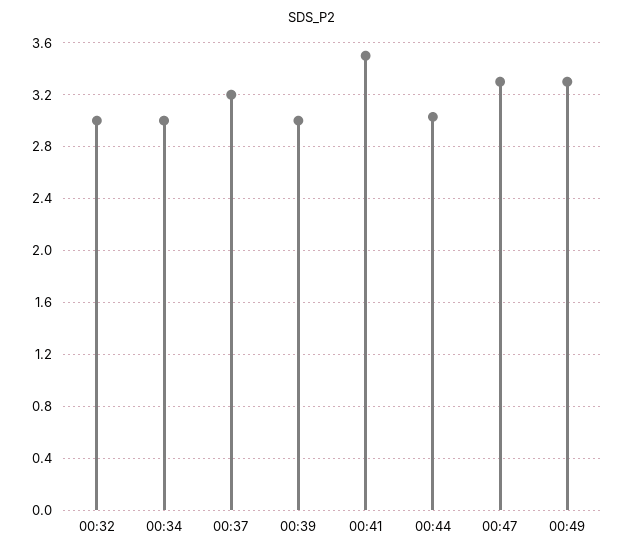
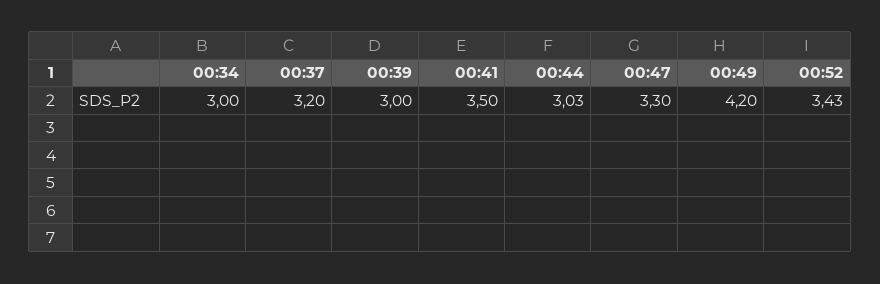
00:32: 3 -> none
00:49: 3.3 -> 4.2
00:52: none -> 3.43

